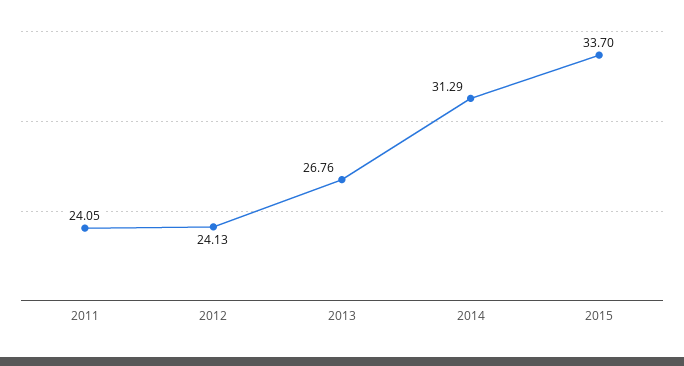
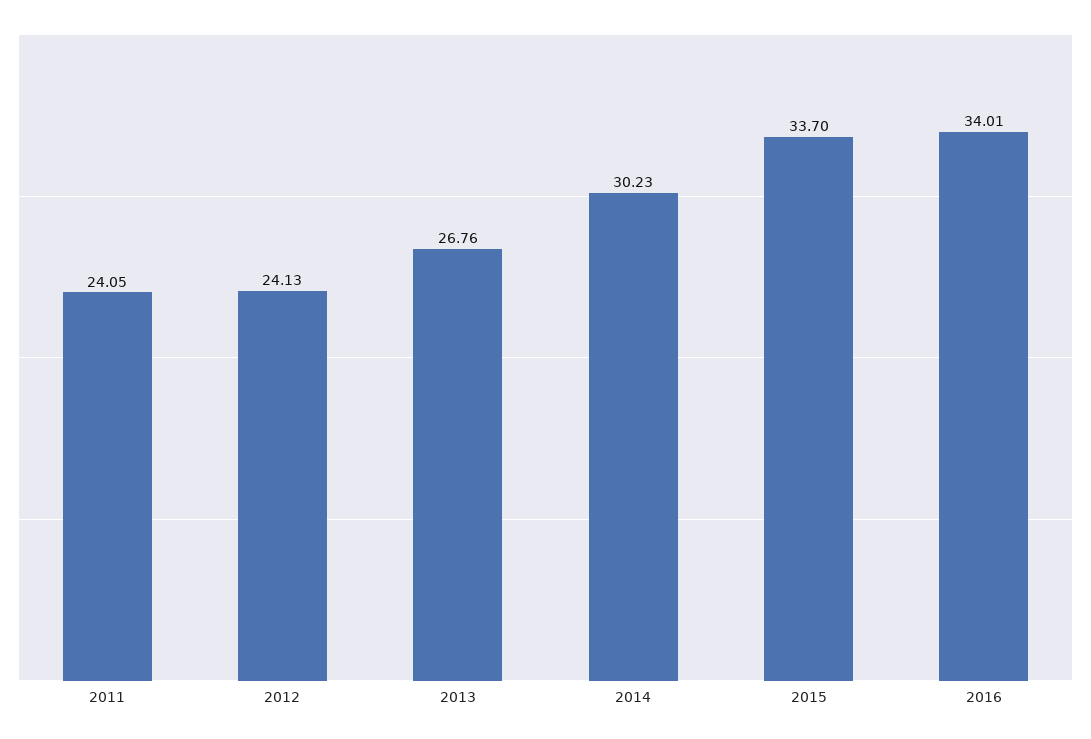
2014: 31.29 -> 30.23
2016: none -> 34.01

